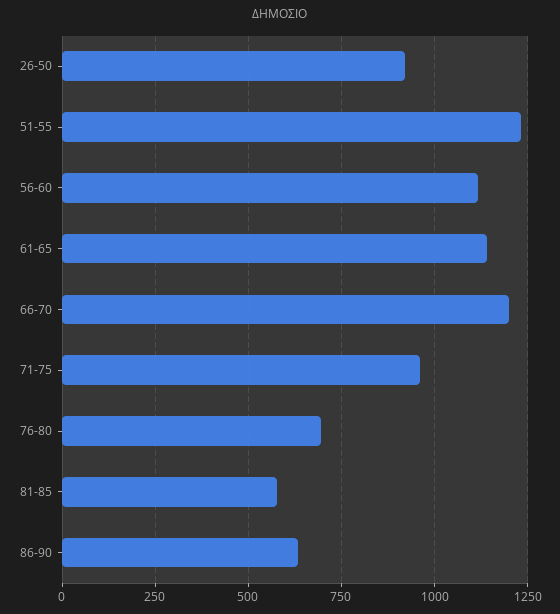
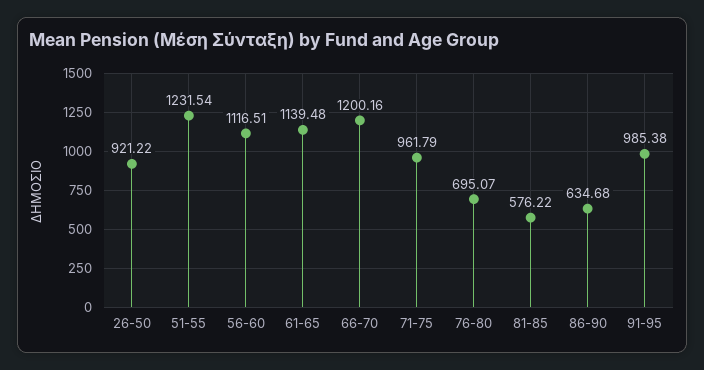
91-95: none -> 985.38

